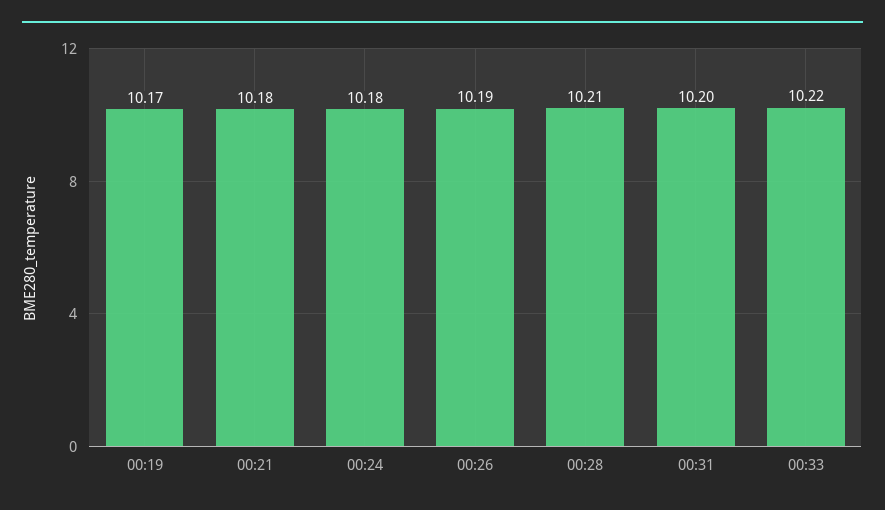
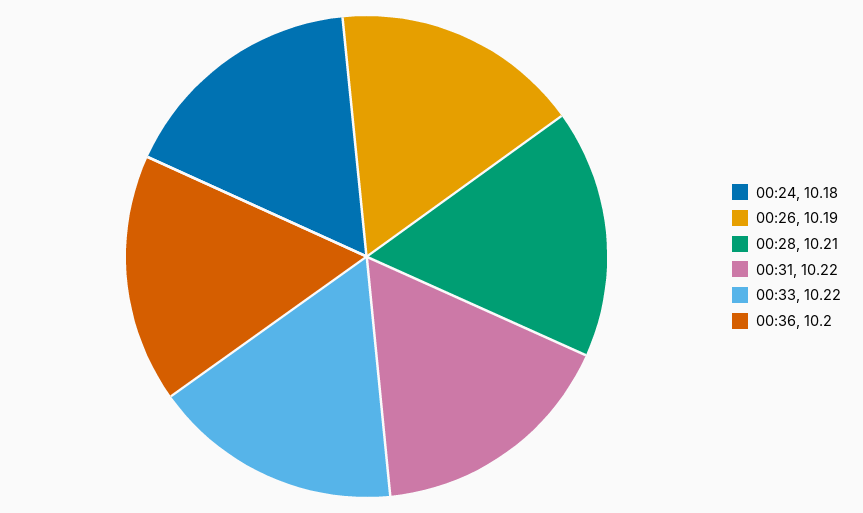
00:19: 10.17 -> none
00:21: 10.18 -> none
00:31: 10.2 -> 10.22
00:36: none -> 10.2

